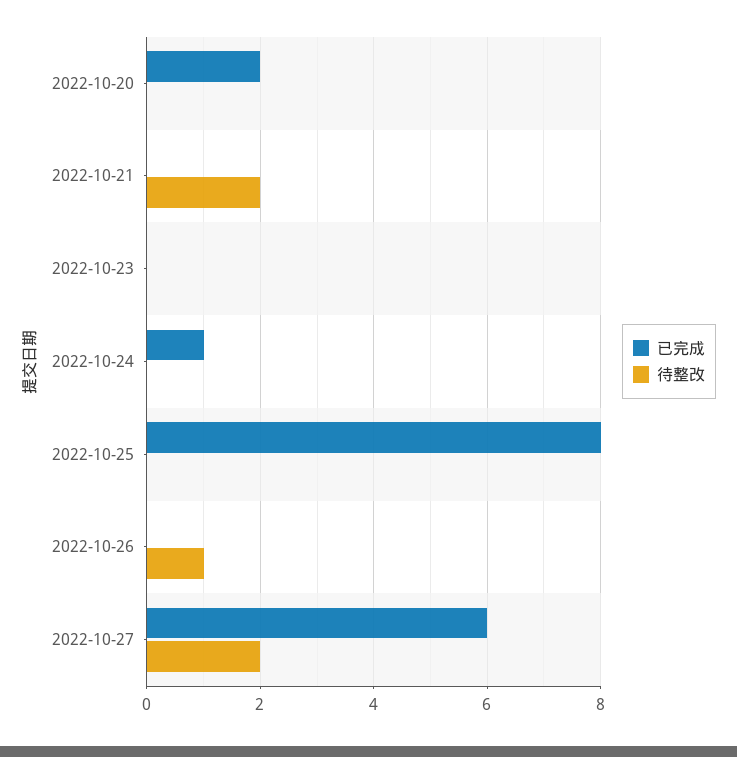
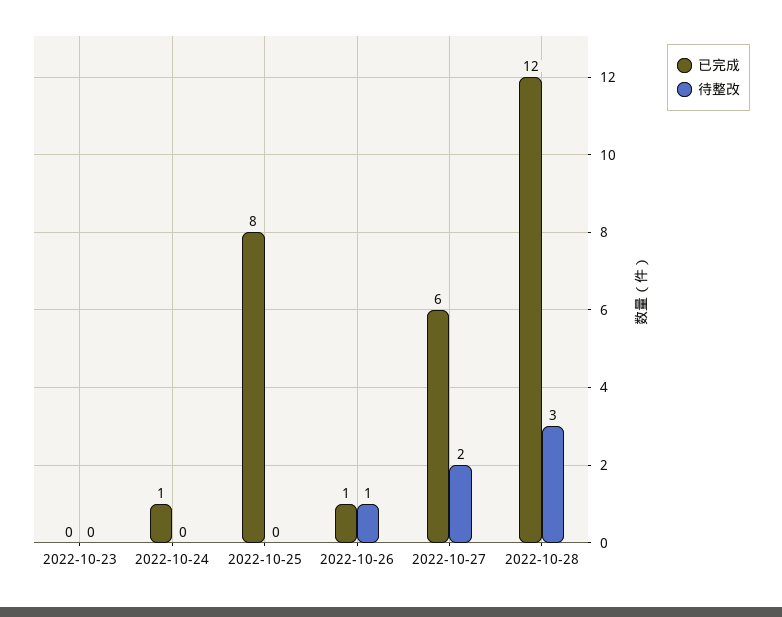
已完成, 2022-10-20: 2 -> none
待整改, 2022-10-20: 0 -> none
已完成, 2022-10-21: 0 -> none
待整改, 2022-10-21: 2 -> none
已完成, 2022-10-26: 0 -> 1
已完成, 2022-10-28: none -> 12
待整改, 2022-10-28: none -> 3

